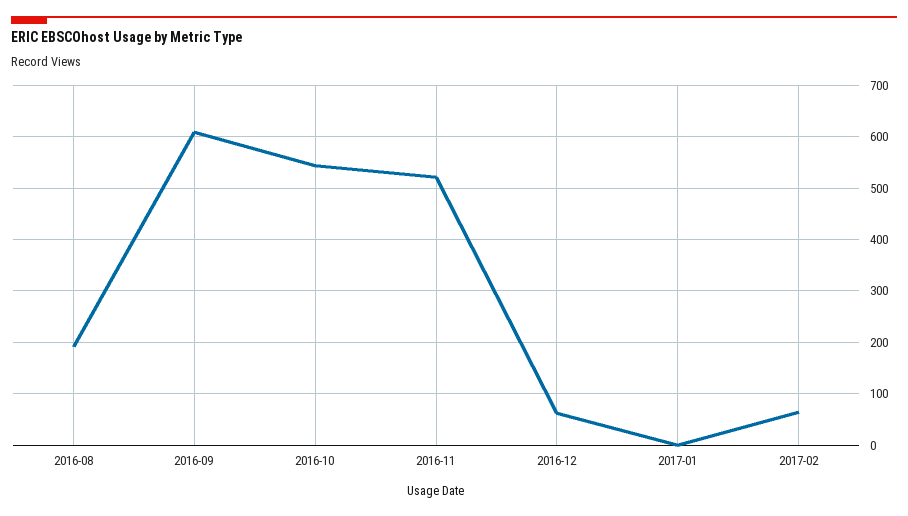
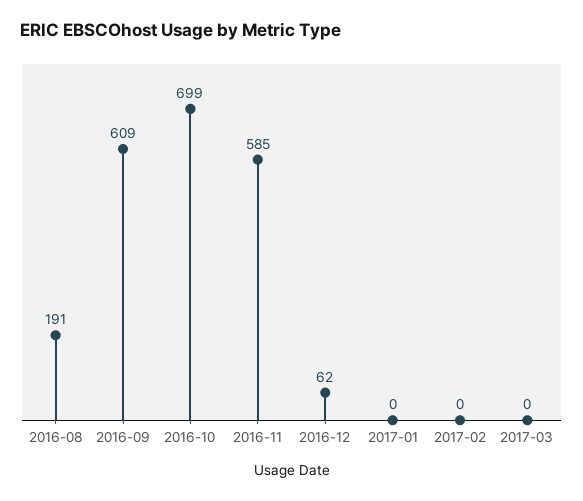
2016-10: 540 -> 699
2016-11: 520 -> 585
2017-02: 60 -> 0
2017-03: none -> 0

